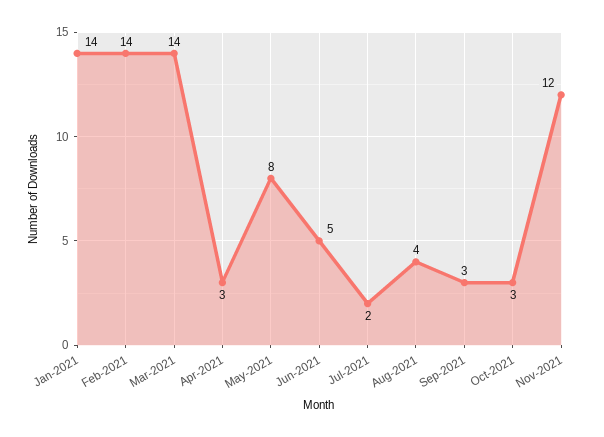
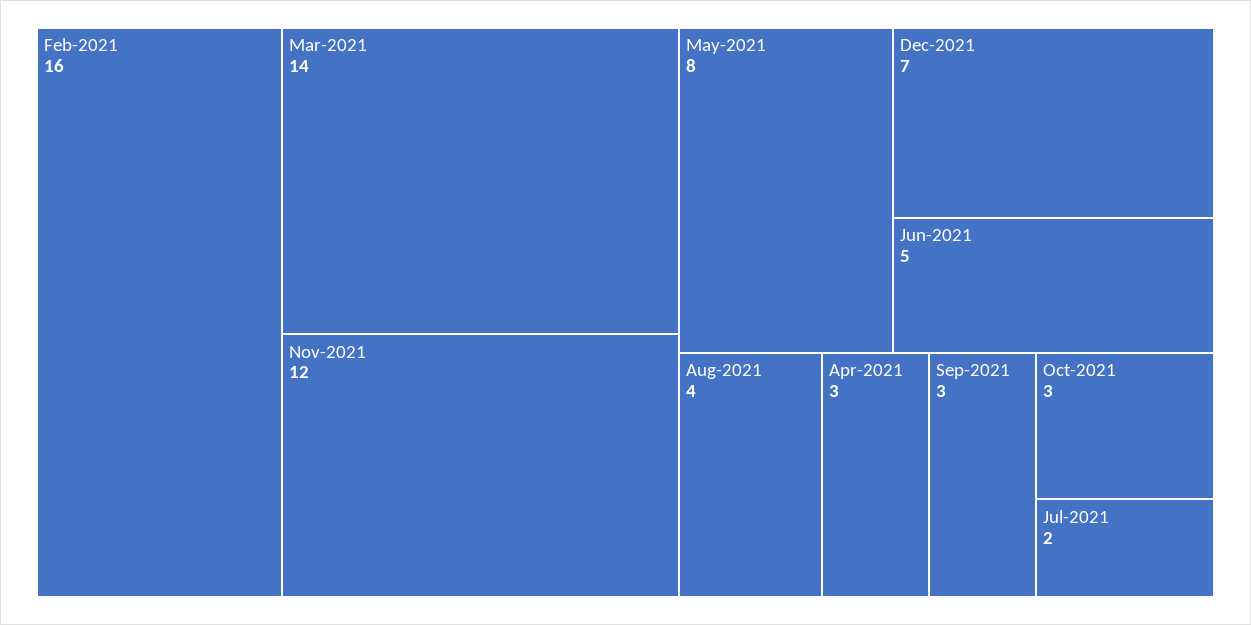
Jan-2021: 14 -> none
Feb-2021: 14 -> 16
Dec-2021: none -> 7

